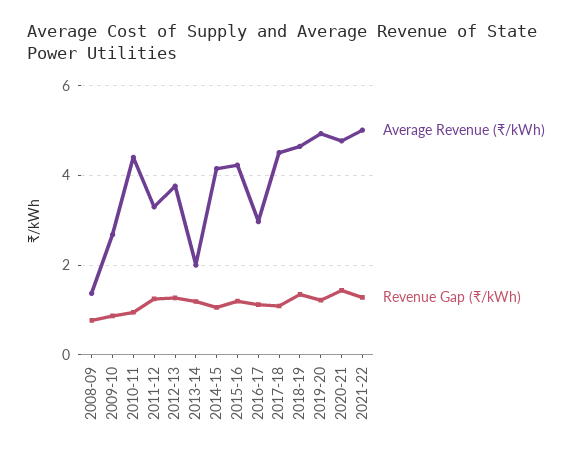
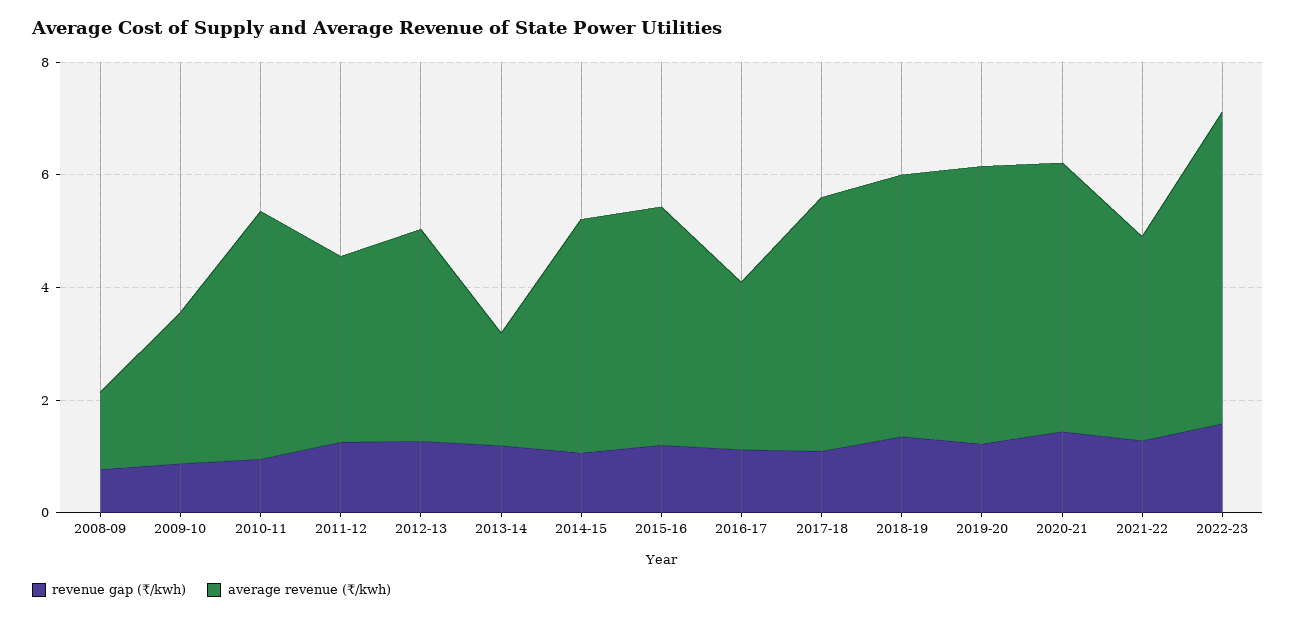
Average Revenue (₹/kWh), 2021-22: 5 -> 3.5
Revenue Gap (₹/kWh), 2022-23: none -> 1.5
Average Revenue (₹/kWh), 2022-23: none -> 5.5

